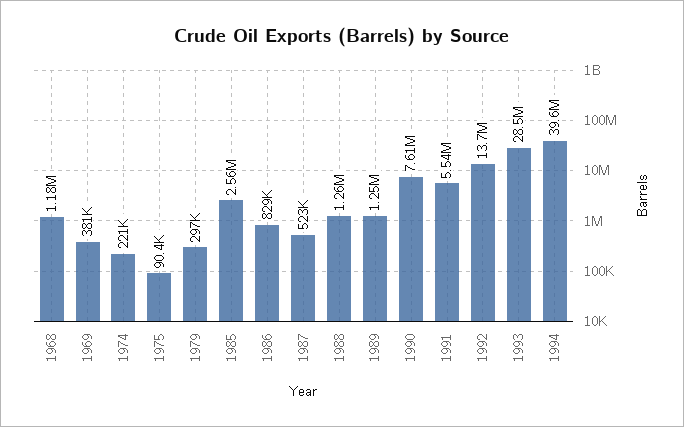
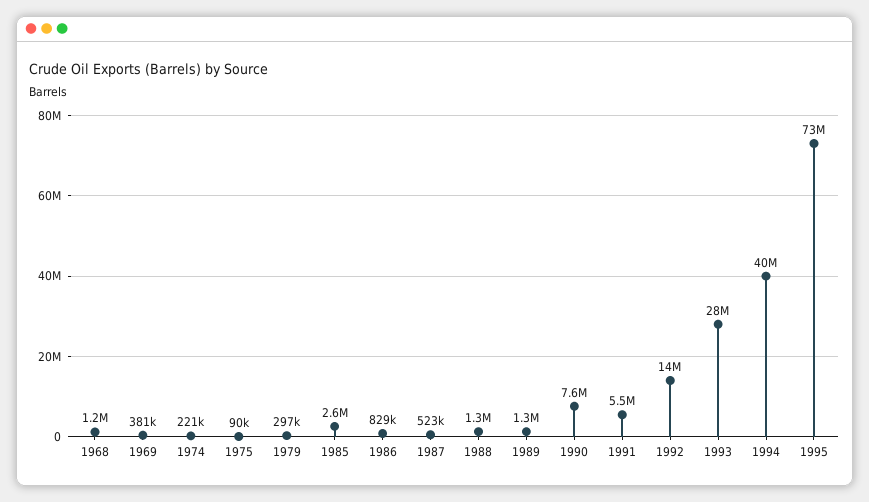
1995: none -> 73000000

